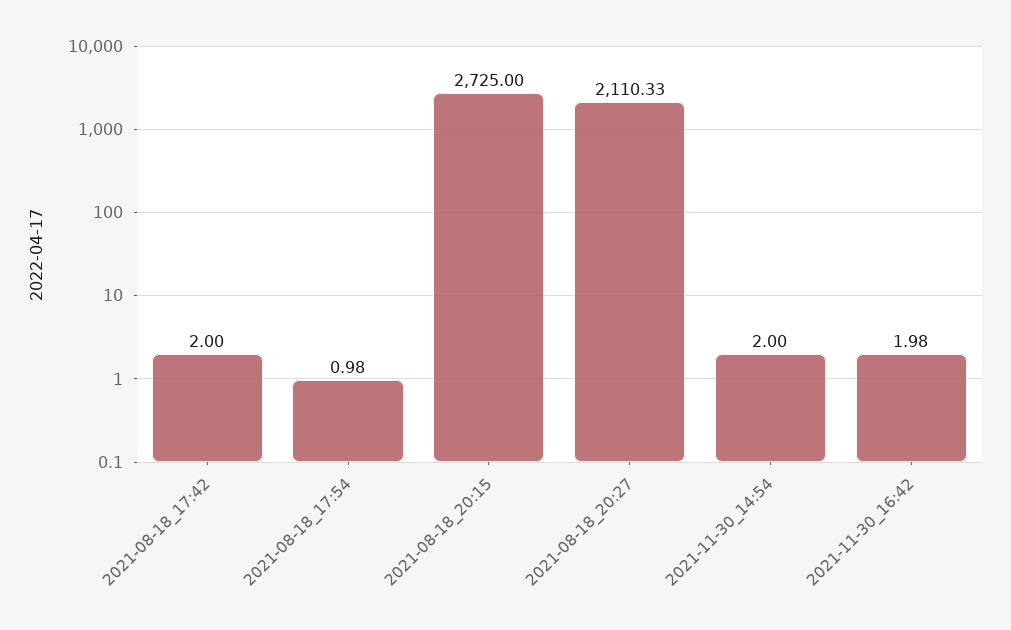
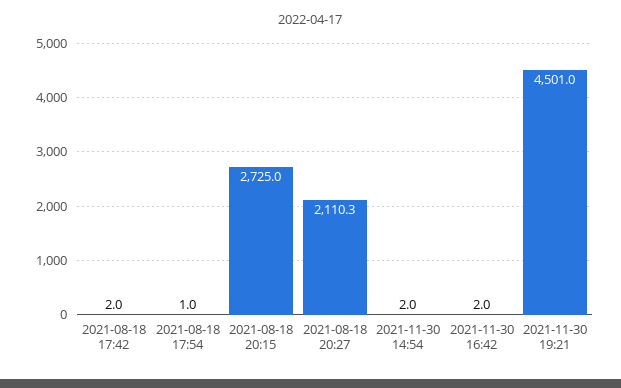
2021-11-30 19:21: none -> 4501

